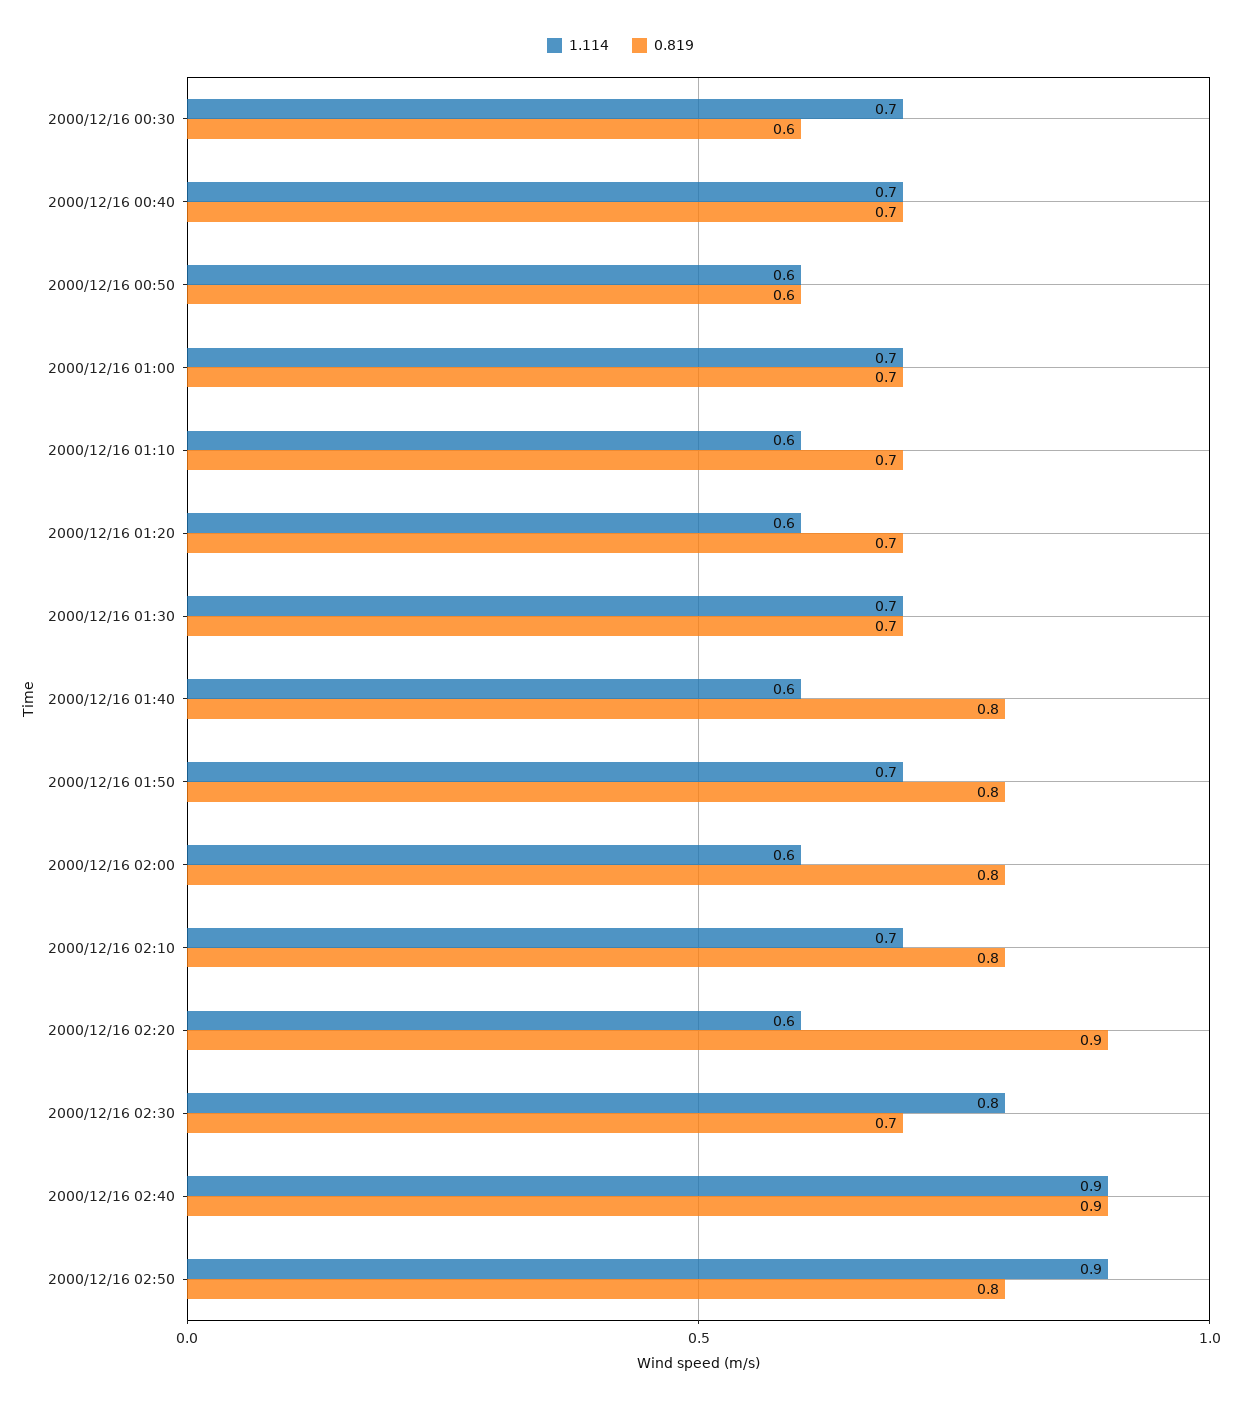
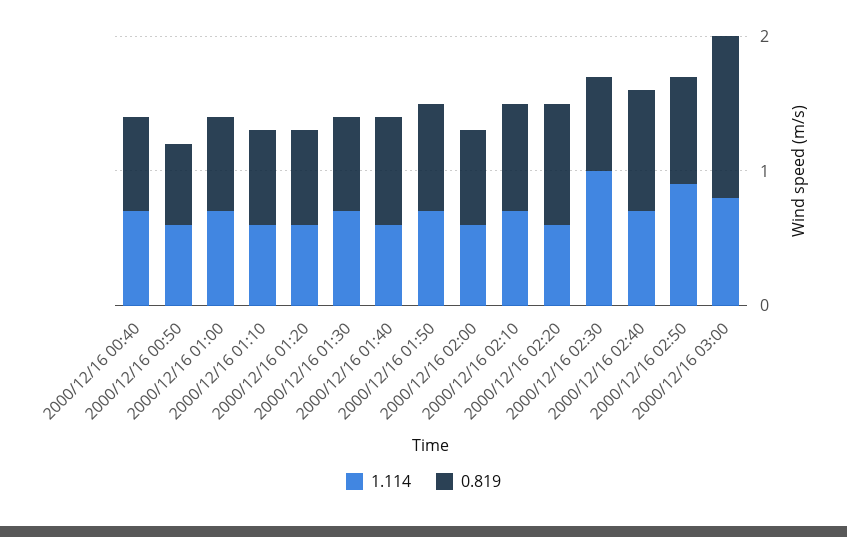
1.114, 2000/12/16 00:30: 0.7 -> none
0.819, 2000/12/16 00:30: 0.6 -> none
0.819, 2000/12/16 02:00: 0.8 -> 0.7
1.114, 2000/12/16 02:30: 0.8 -> 1
1.114, 2000/12/16 02:40: 0.9 -> 0.7
1.114, 2000/12/16 03:00: none -> 0.8
0.819, 2000/12/16 03:00: none -> 1.2

